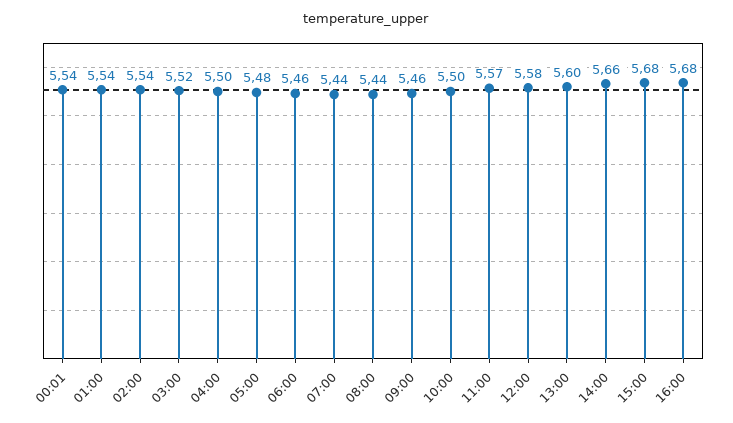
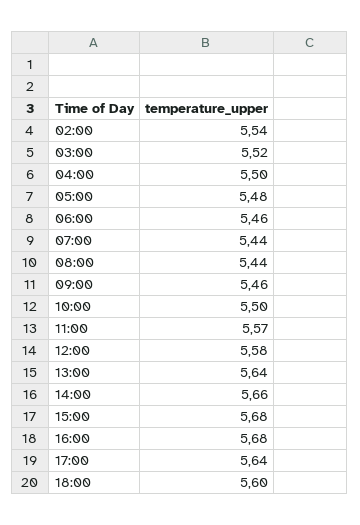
00:01: 5.54 -> none
01:00: 5.54 -> none
13:00: 5.6 -> 5.64
17:00: none -> 5.64
18:00: none -> 5.6

